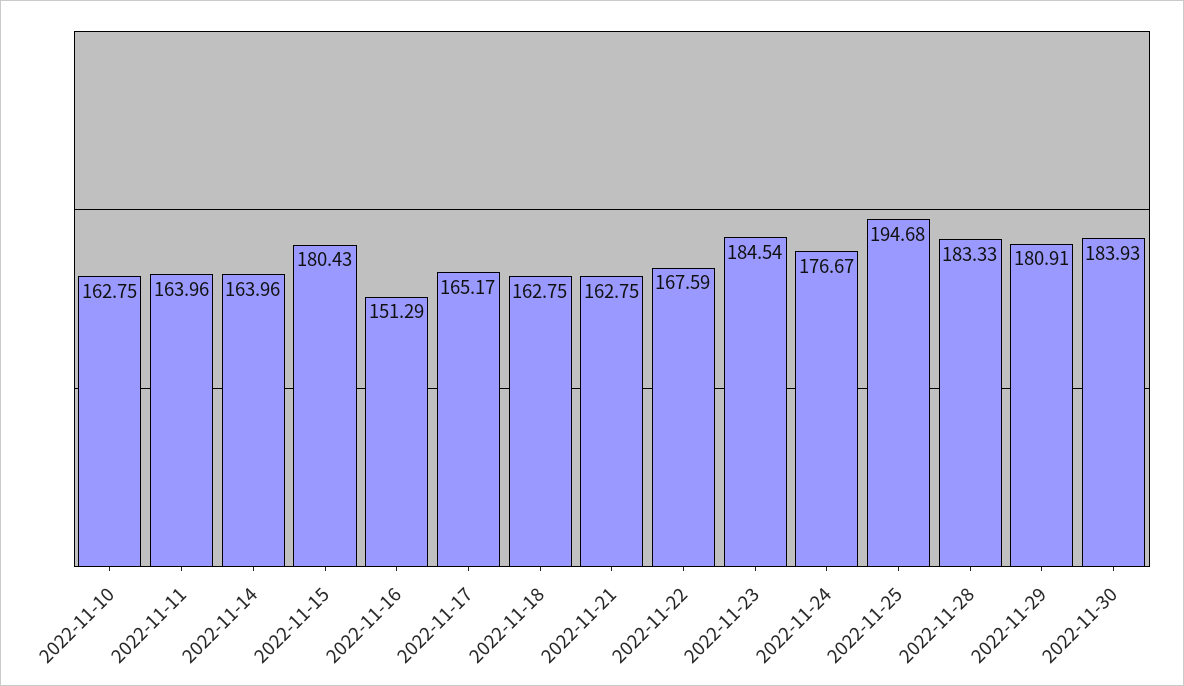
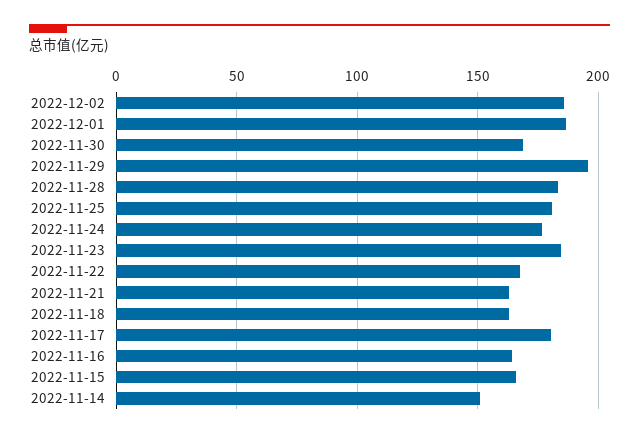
2022-11-10: 162.75 -> none
2022-11-11: 163.96 -> none
2022-11-14: 163.96 -> 150
2022-11-15: 180.43 -> 165
2022-11-16: 151.29 -> 165
2022-11-17: 165.17 -> 180
2022-11-25: 194.68 -> 180
2022-11-29: 180.91 -> 195
2022-11-30: 183.93 -> 170
2022-12-02: none -> 185
2022-12-01: none -> 185

